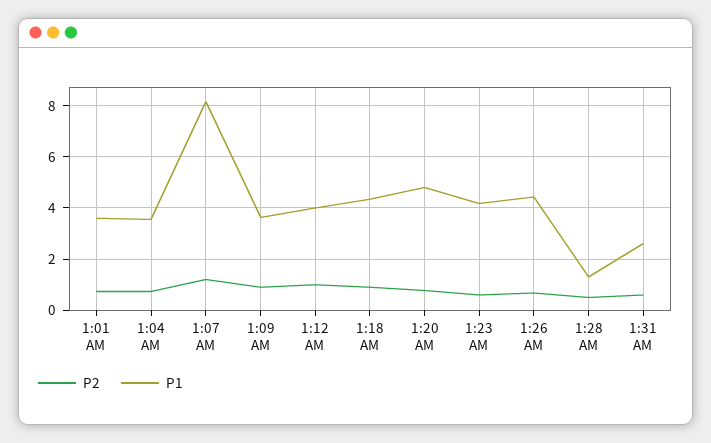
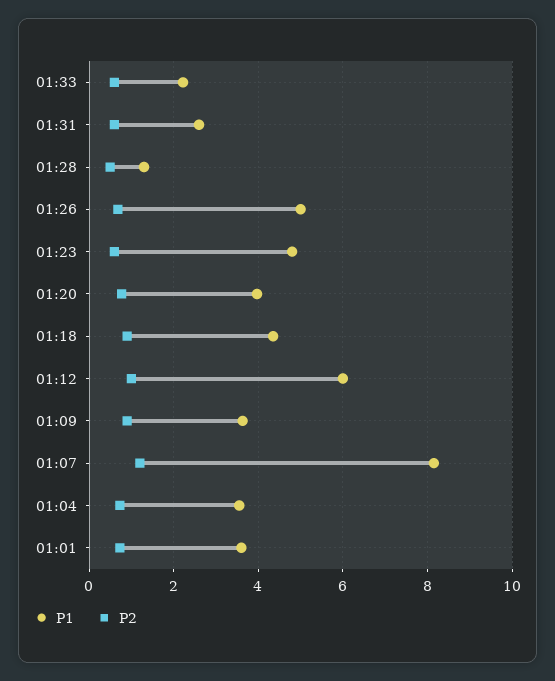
P1, 1:12 AM: 4 -> 6
P1, 1:20 AM: 4.75 -> 4
P1, 1:23 AM: 4.25 -> 4.8
P1, 1:26 AM: 4.5 -> 5
P1, 01:33: none -> 2.2
P2, 01:33: none -> 0.6

